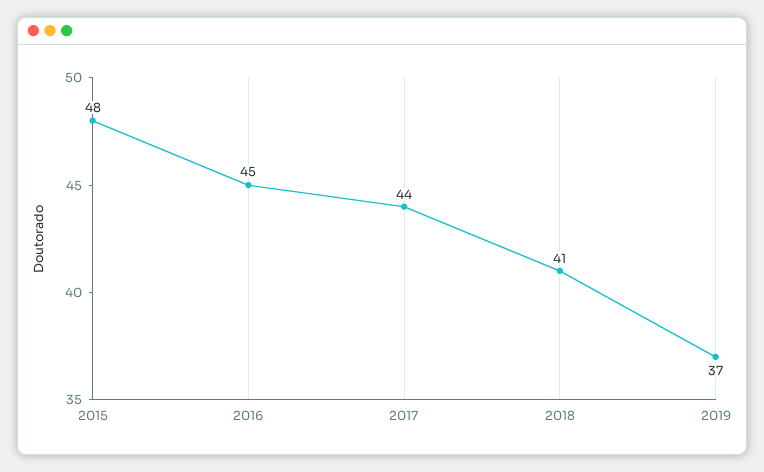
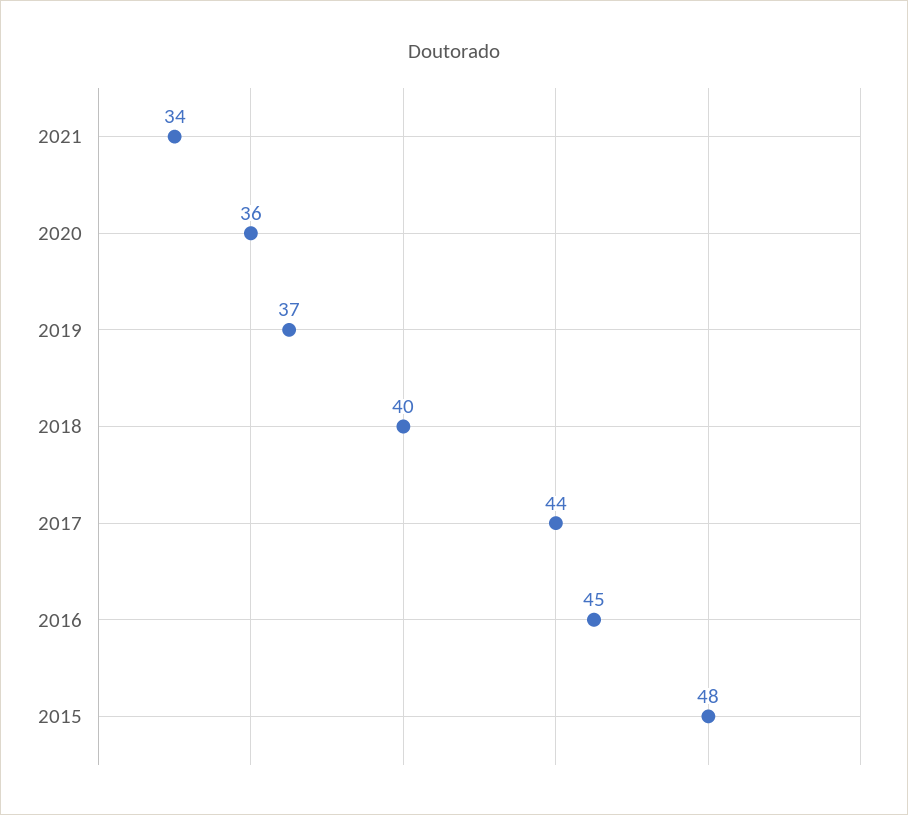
2018: 41 -> 40
2021: none -> 34
2020: none -> 36

